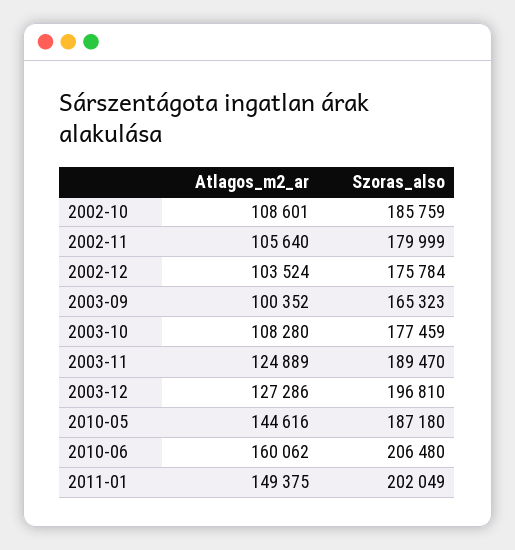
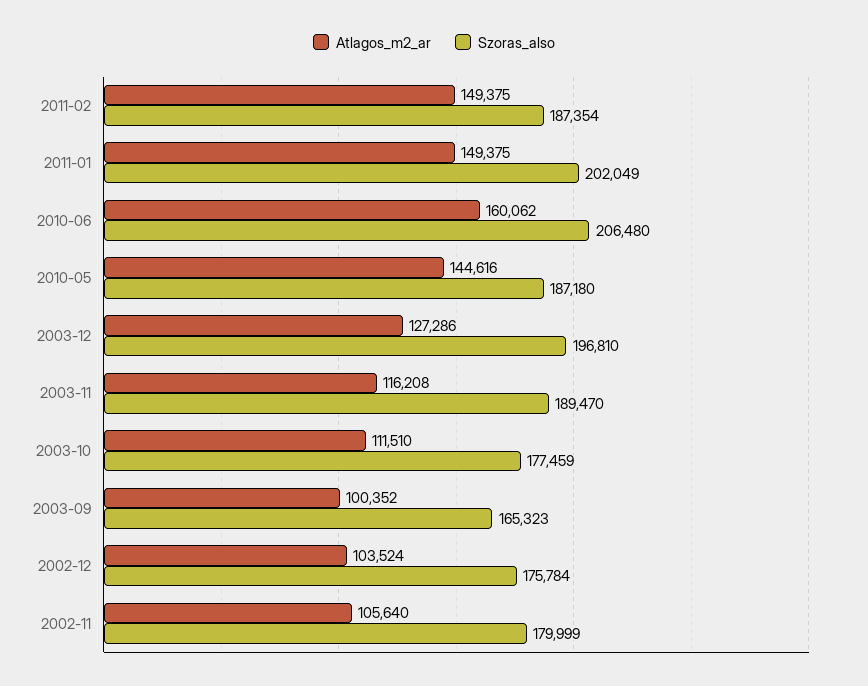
Atlagos_m2_ar, 2002-10: 108601 -> none
Szoras_also, 2002-10: 185759 -> none
Atlagos_m2_ar, 2003-10: 108280 -> 111510
Atlagos_m2_ar, 2003-11: 124889 -> 116208
Atlagos_m2_ar, 2011-02: none -> 149375
Szoras_also, 2011-02: none -> 187354

